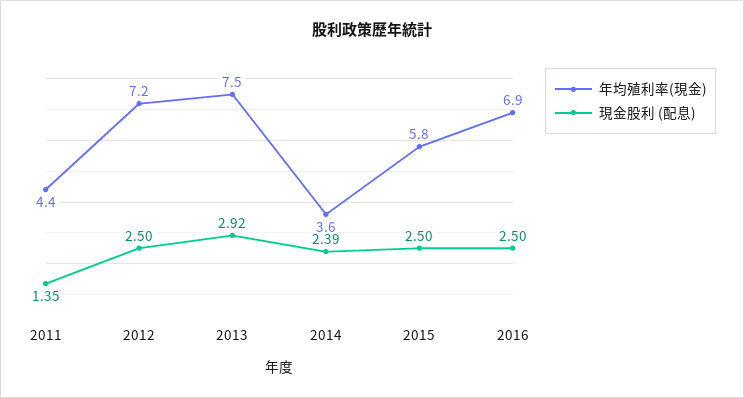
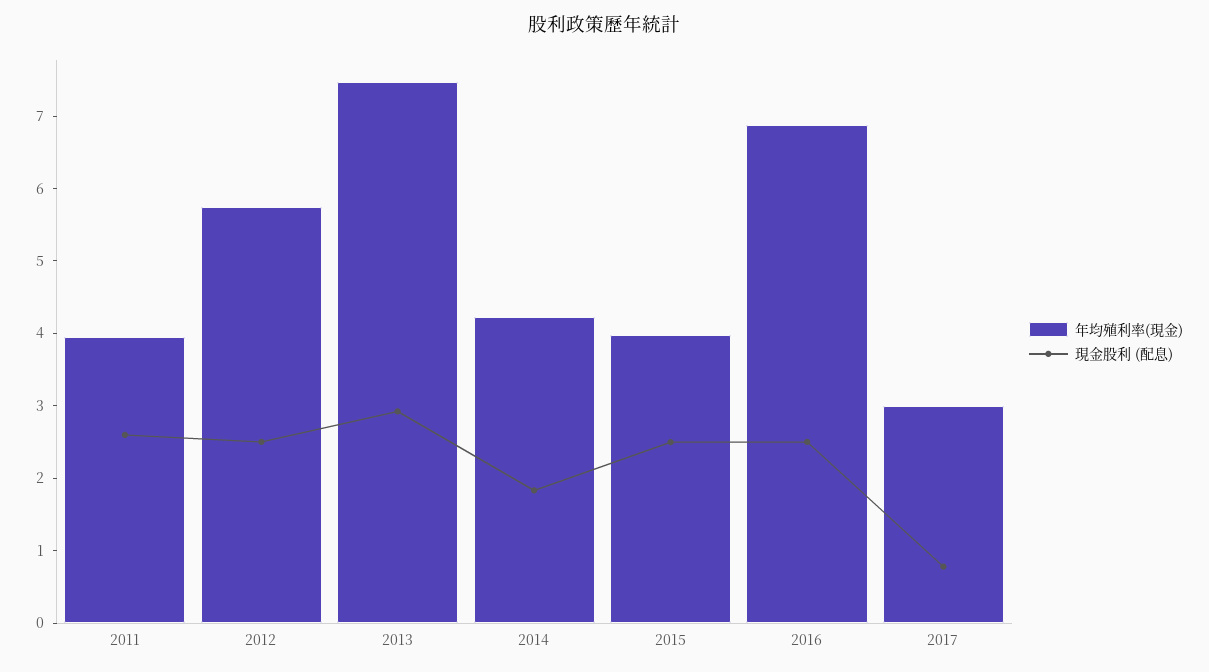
年均殖利率(現金), 2011: 4.4 -> 4
現金股利 (配息), 2011: 1.35 -> 2.6
年均殖利率(現金), 2012: 7.2 -> 5.8
年均殖利率(現金), 2014: 3.6 -> 4.2
現金股利 (配息), 2014: 2.39 -> 1.8
年均殖利率(現金), 2015: 5.8 -> 4
年均殖利率(現金), 2017: none -> 3
現金股利 (配息), 2017: none -> 0.8

